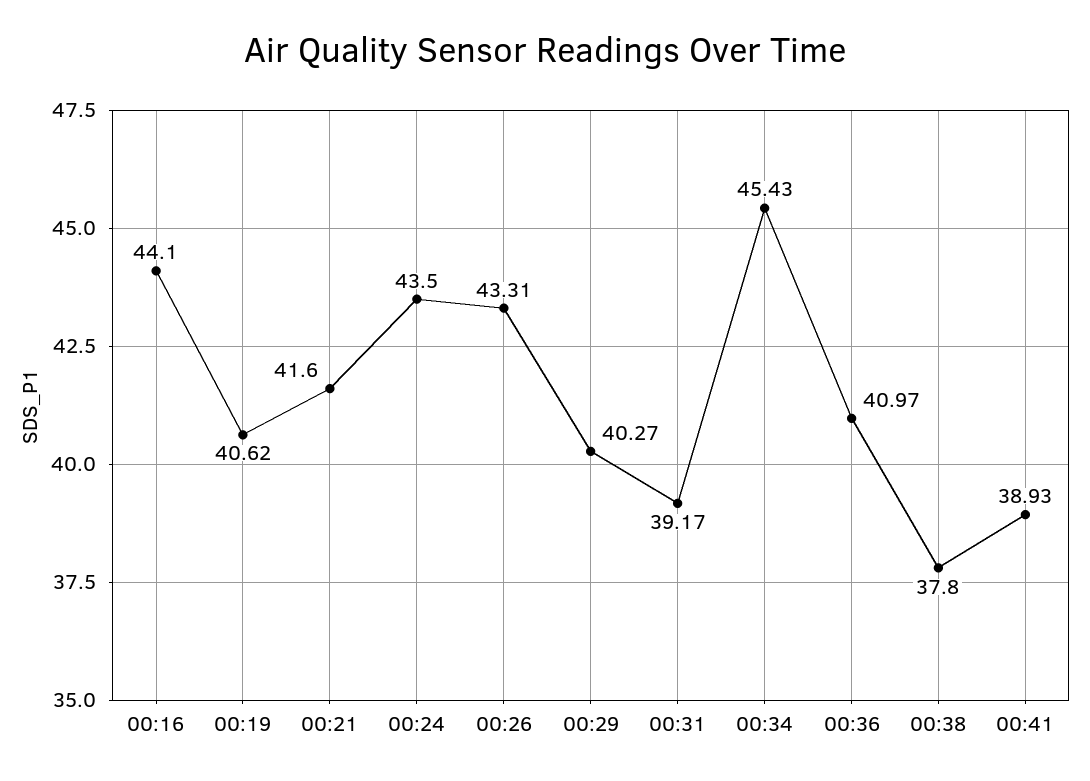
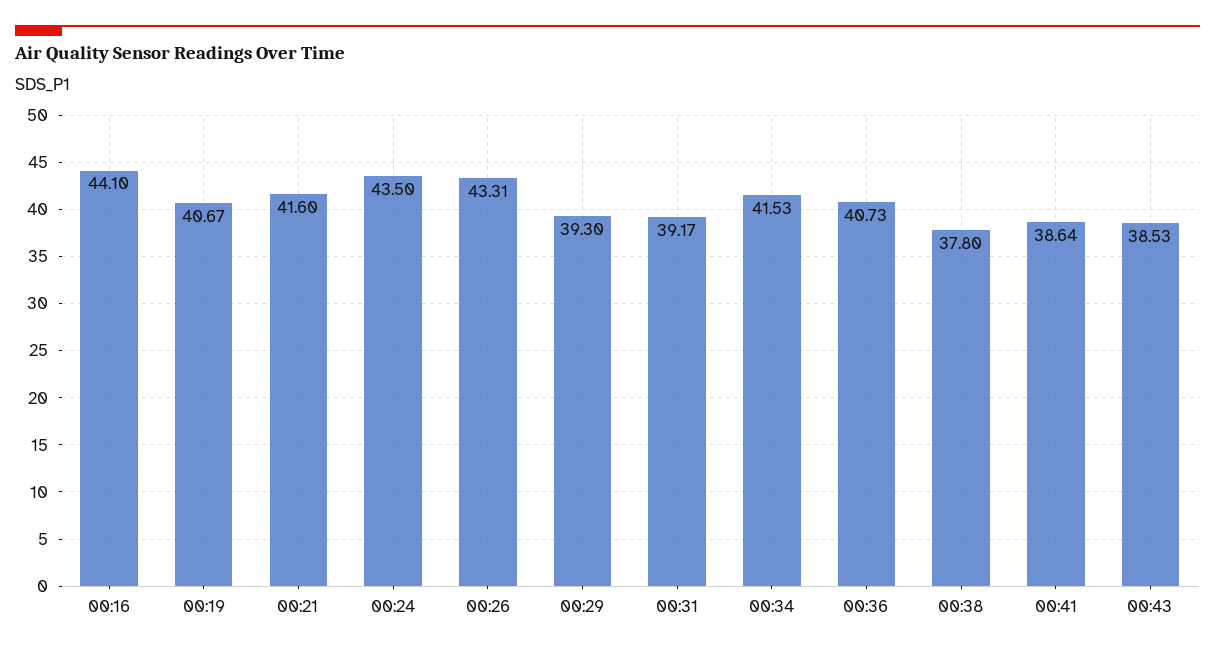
00:19: 40.62 -> 40.67
00:29: 40.27 -> 39.3
00:34: 45.43 -> 41.53
00:36: 40.97 -> 40.73
00:41: 38.93 -> 38.64
00:43: none -> 38.53

